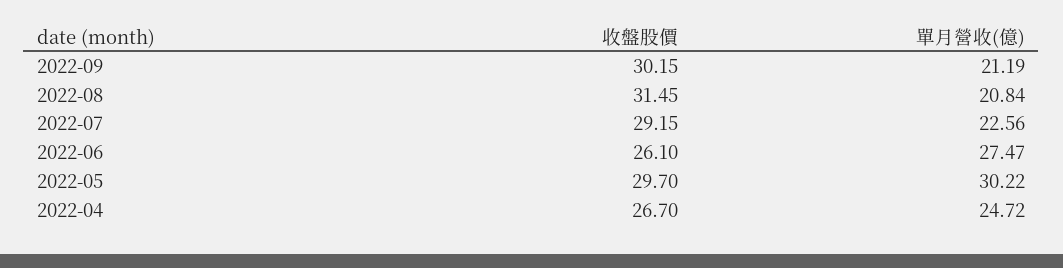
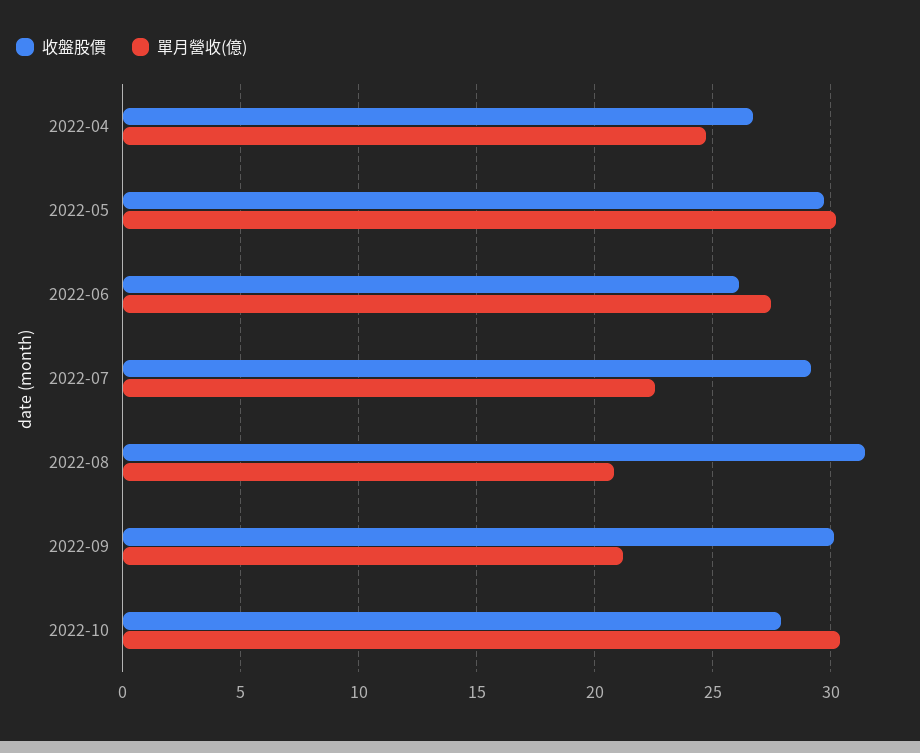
收盤股價, 2022-10: none -> 28
單月營收(億), 2022-10: none -> 30.5

